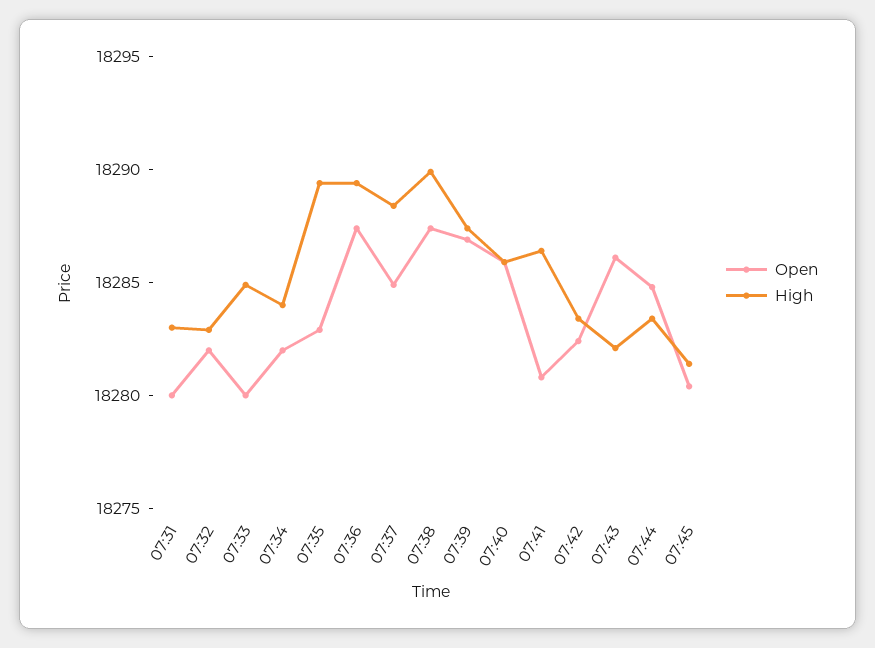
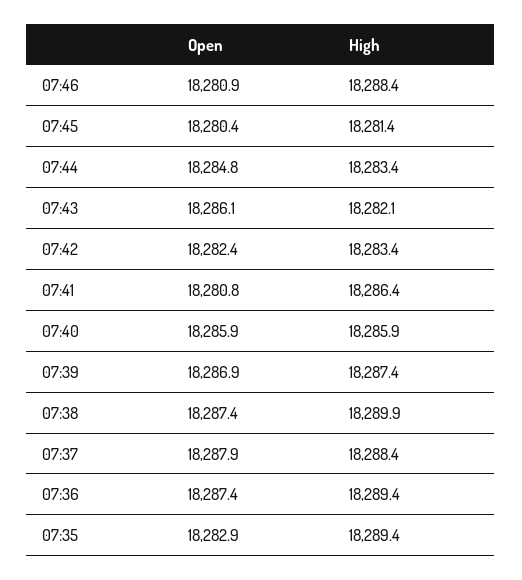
Open, 07:31: 18280 -> none
High, 07:31: 18283 -> none
Open, 07:32: 18282 -> none
High, 07:32: 18283 -> none
Open, 07:33: 18280 -> none
High, 07:33: 18285 -> none
Open, 07:34: 18282 -> none
High, 07:34: 18284 -> none
Open, 07:37: 18285 -> 18287.9
Open, 07:46: none -> 18280.9
High, 07:46: none -> 18288.4

